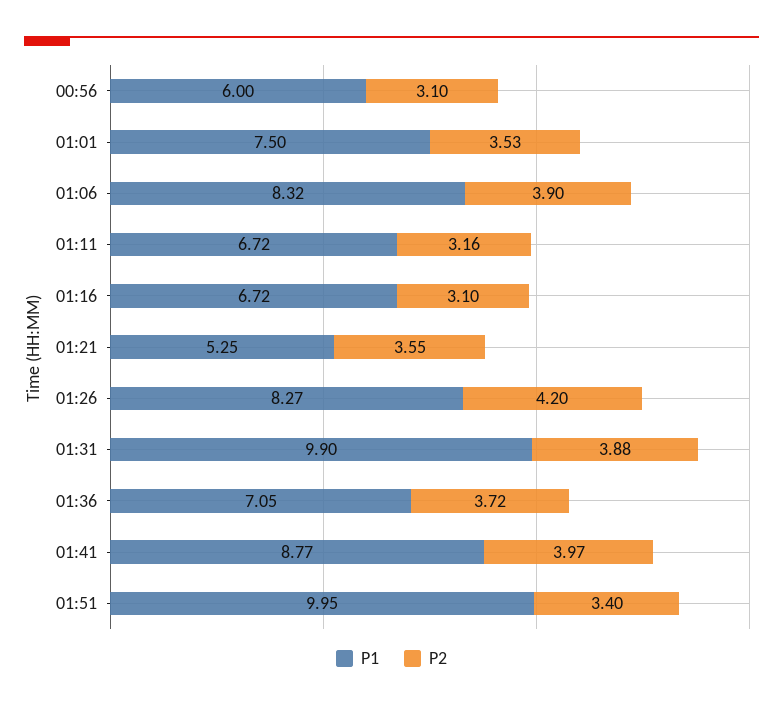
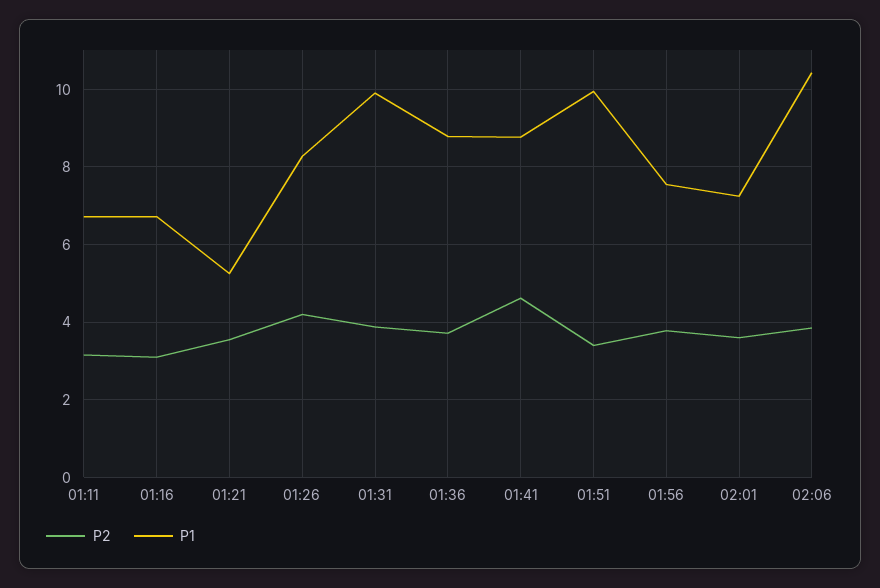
P1, 00:56: 6 -> none
P2, 00:56: 3.1 -> none
P1, 01:01: 7.5 -> none
P2, 01:01: 3.53 -> none
P1, 01:06: 8.32 -> none
P2, 01:06: 3.9 -> none
P1, 01:36: 7.05 -> 8.8
P2, 01:41: 3.97 -> 4.6
P2, 01:56: none -> 3.8
P1, 01:56: none -> 7.6
P2, 02:01: none -> 3.6
P1, 02:01: none -> 7.2
P2, 02:06: none -> 3.8
P1, 02:06: none -> 10.4

